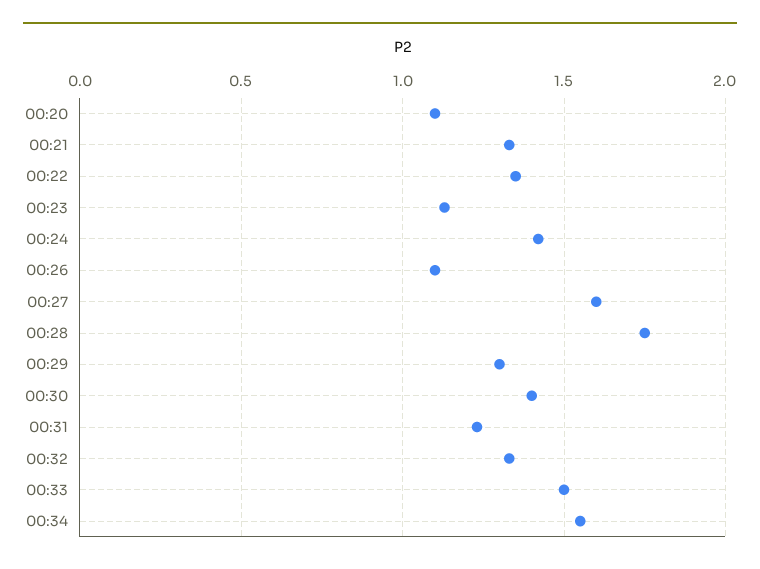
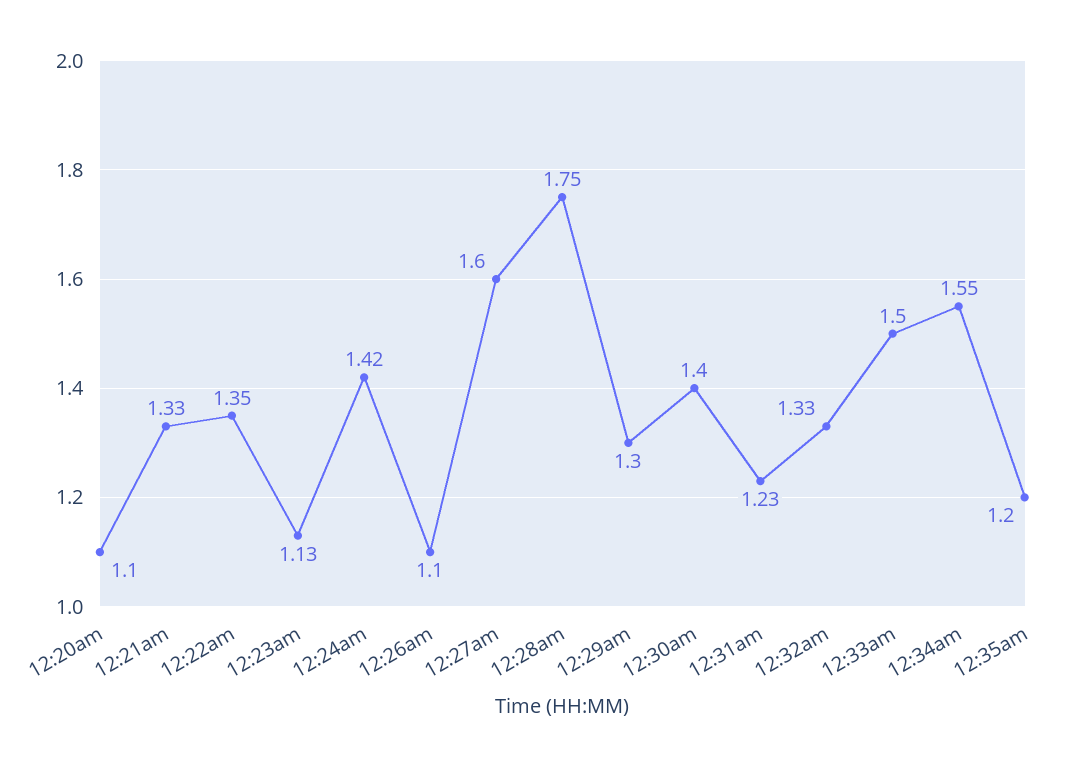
12:35am: none -> 1.2

